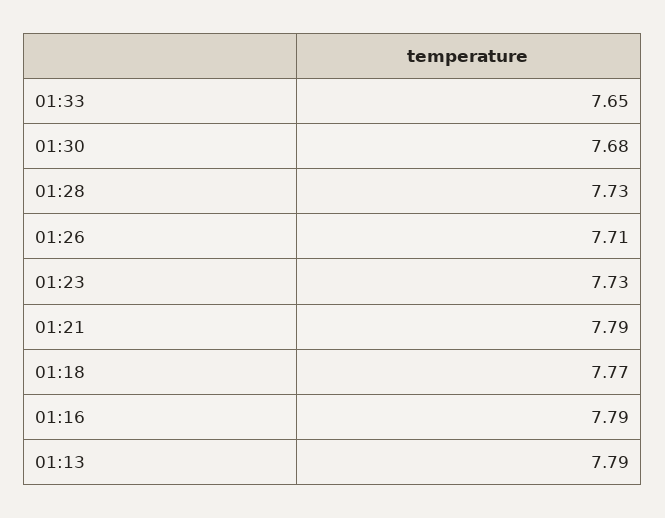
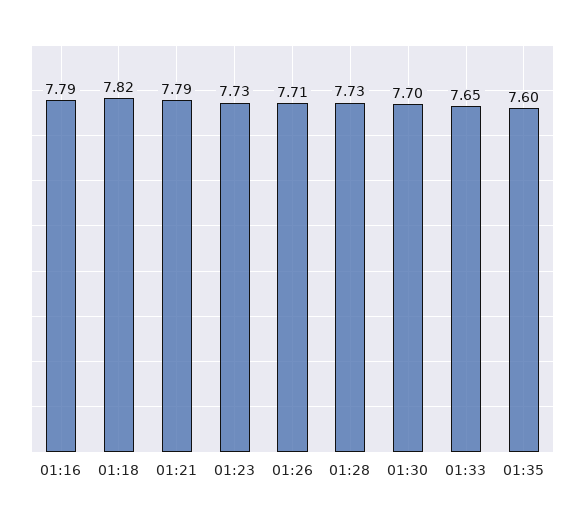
01:30: 7.68 -> 7.7
01:18: 7.77 -> 7.82
01:13: 7.79 -> none
01:35: none -> 7.6

